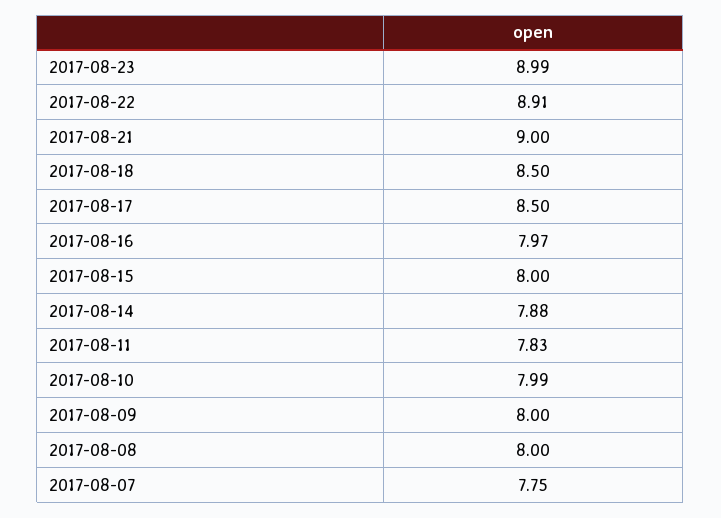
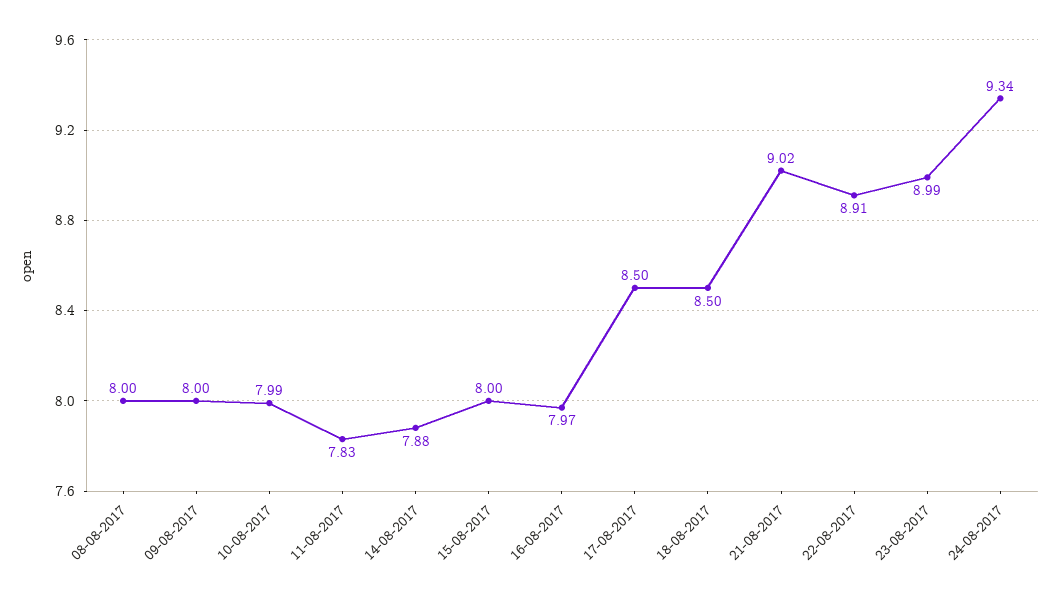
2017-08-21: 9 -> 9.02
2017-08-07: 7.75 -> none
24-08-2017: none -> 9.34

